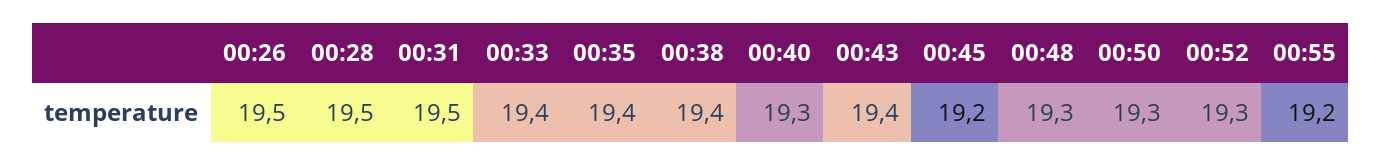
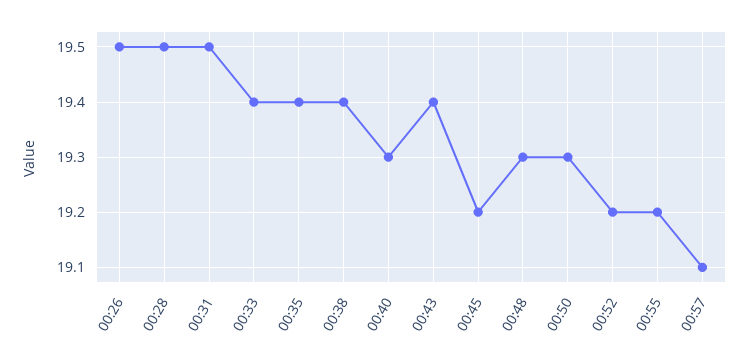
00:52: 19.3 -> 19.2
00:57: none -> 19.1

